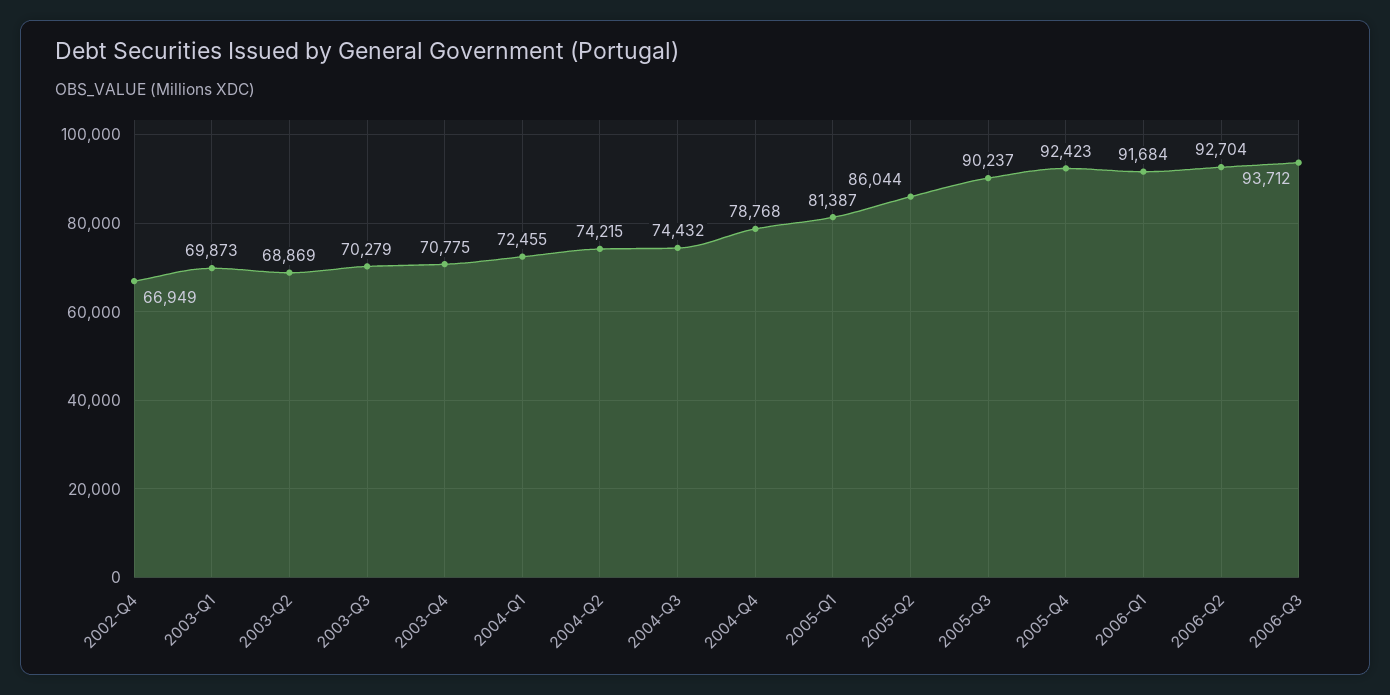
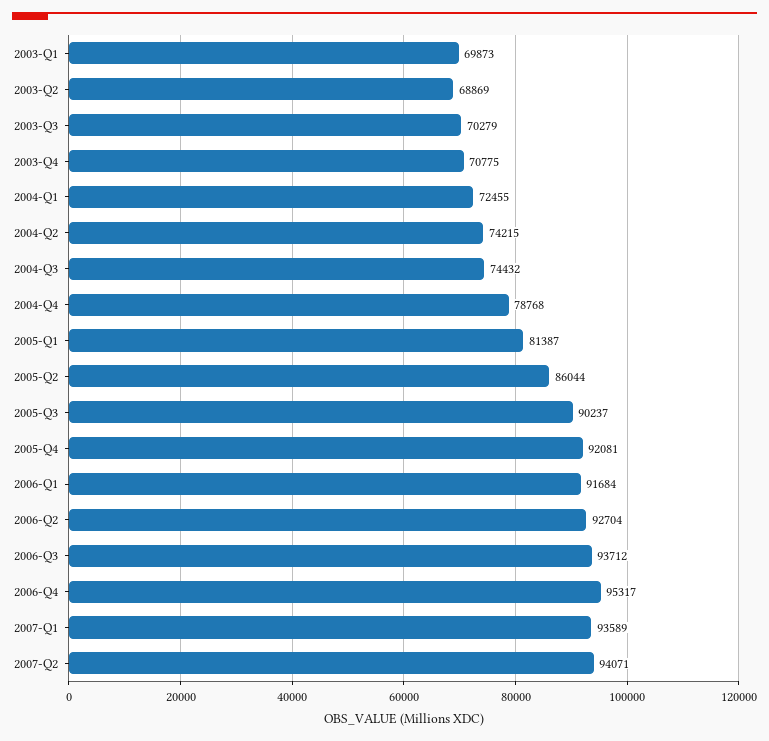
2002-Q4: 66949 -> none
2005-Q4: 92423 -> 92081
2006-Q4: none -> 95317
2007-Q1: none -> 93589
2007-Q2: none -> 94071

